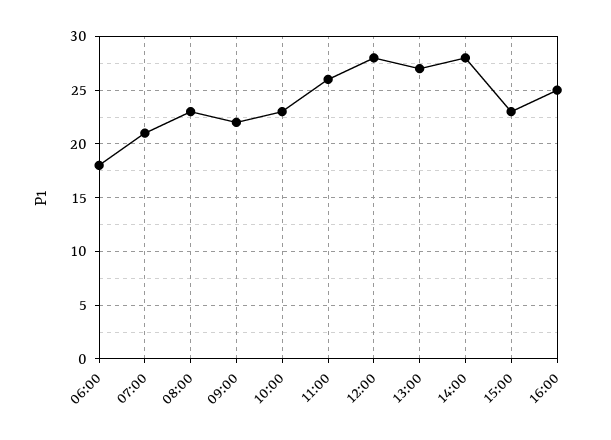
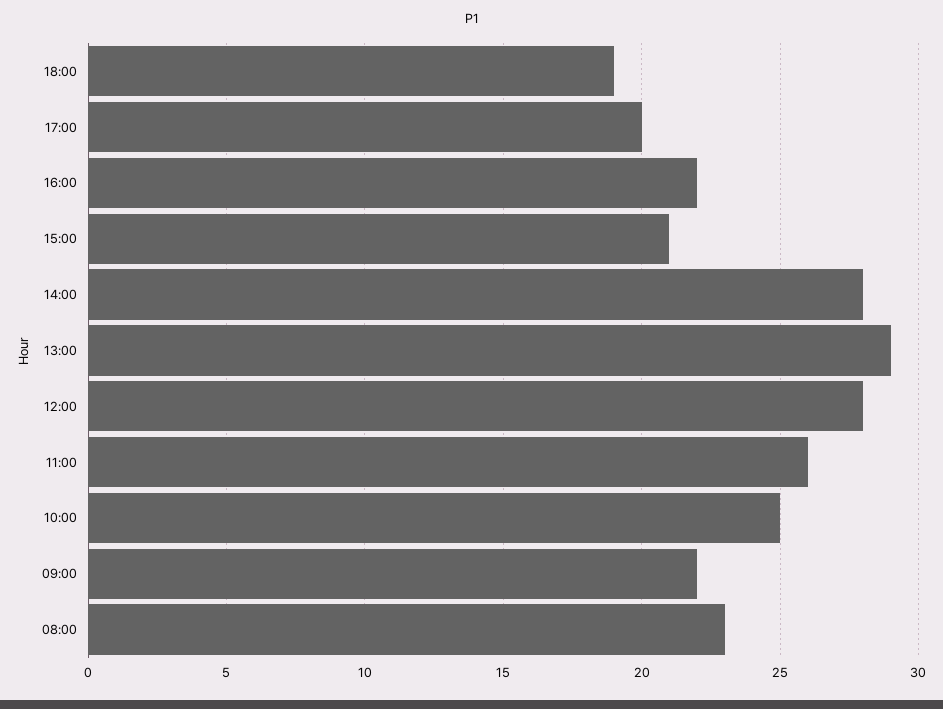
06:00: 18 -> none
07:00: 21 -> none
10:00: 23 -> 25
13:00: 27 -> 29
15:00: 23 -> 21
16:00: 25 -> 22
18:00: none -> 19
17:00: none -> 20

